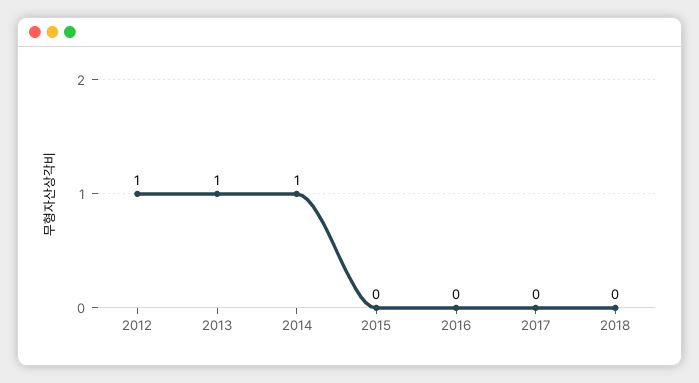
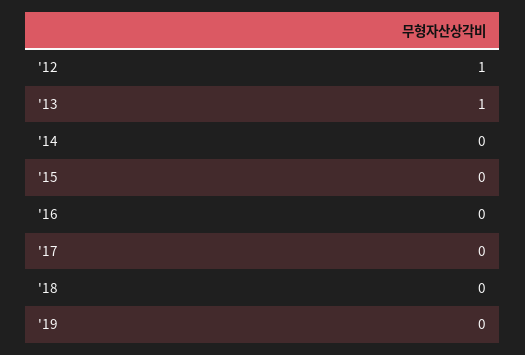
2014: 1 -> 0
'19: none -> 0

